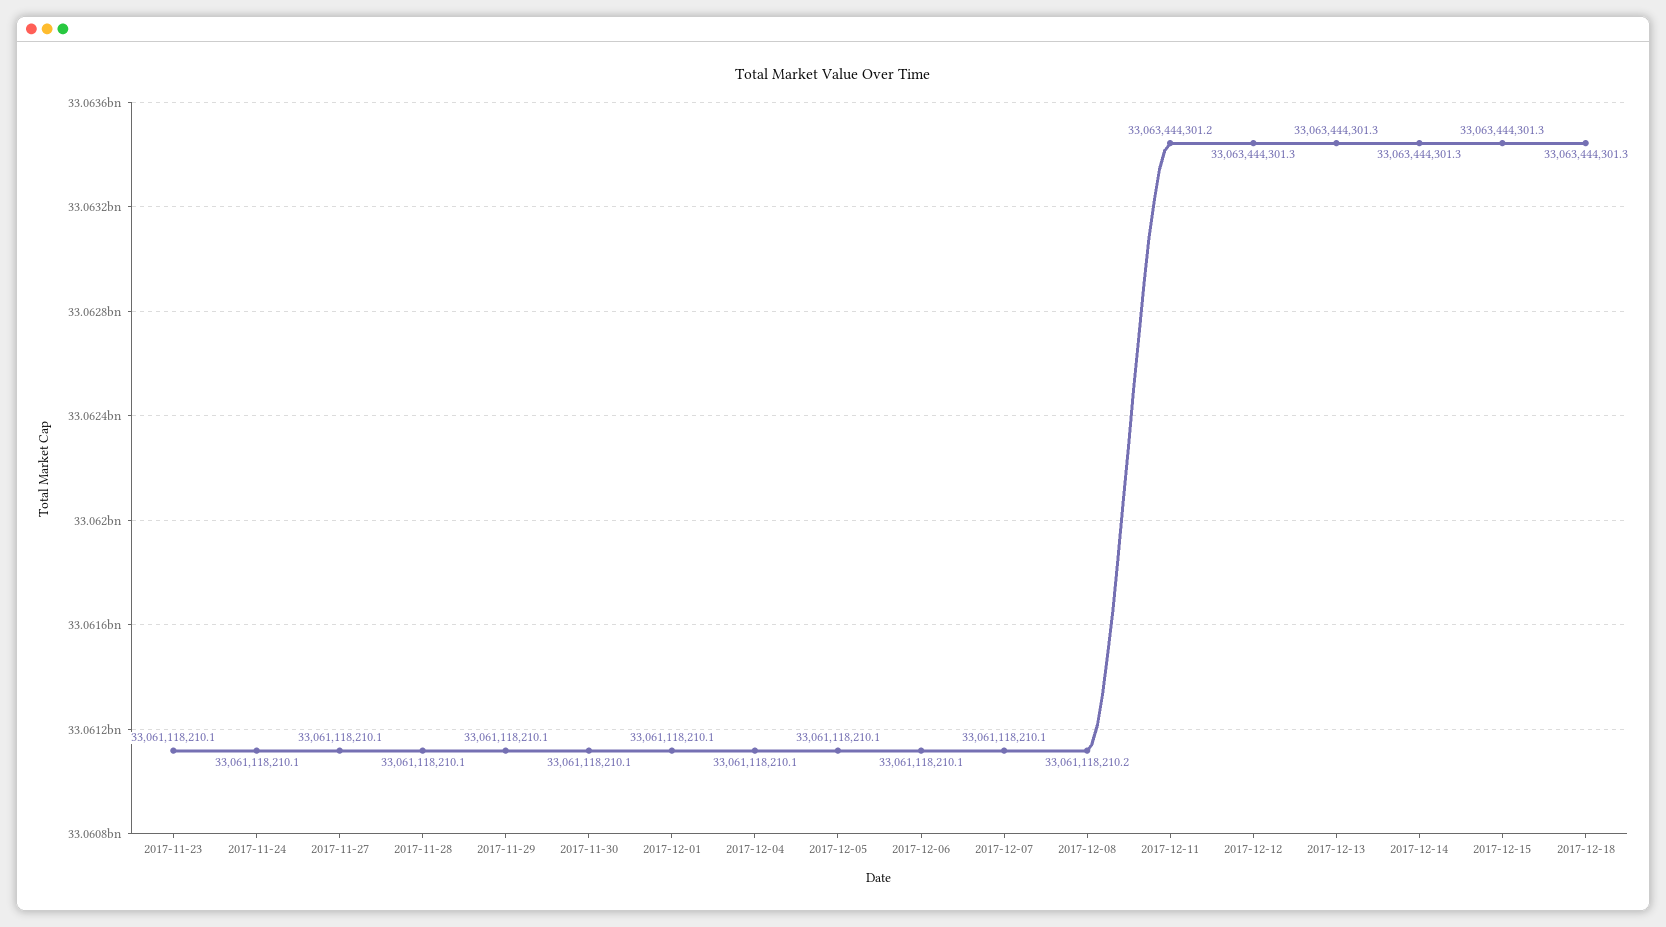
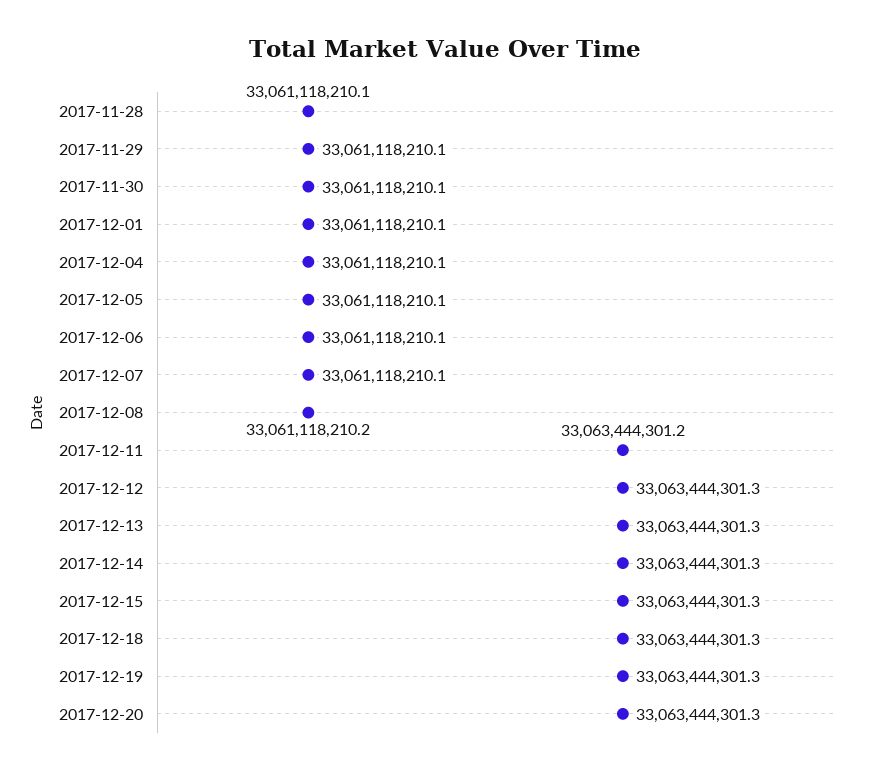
2017-11-23: 33061118210.1 -> none
2017-11-24: 33061118210.1 -> none
2017-11-27: 33061118210.1 -> none
2017-12-19: none -> 33063444301.3
2017-12-20: none -> 33063444301.3

